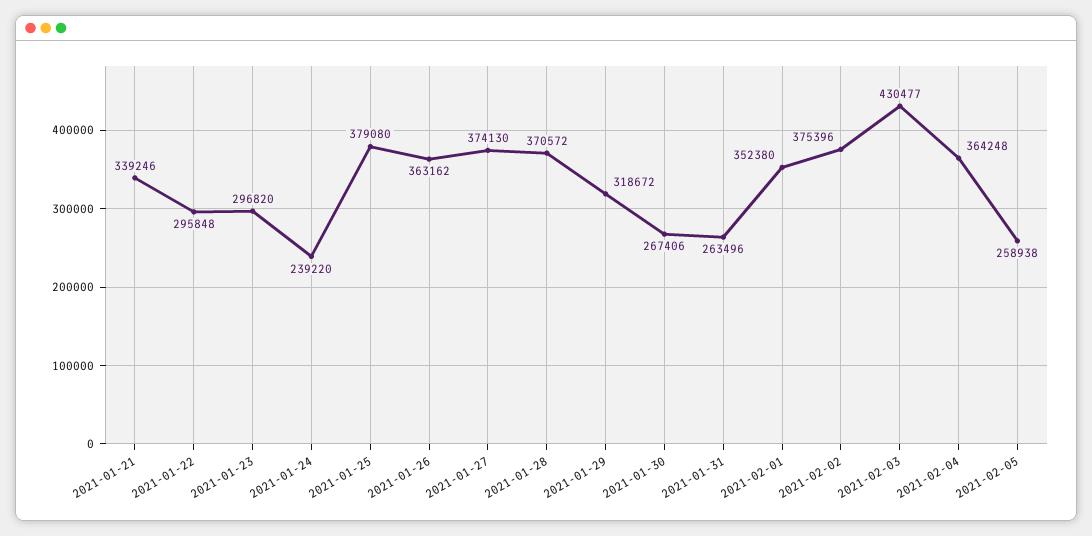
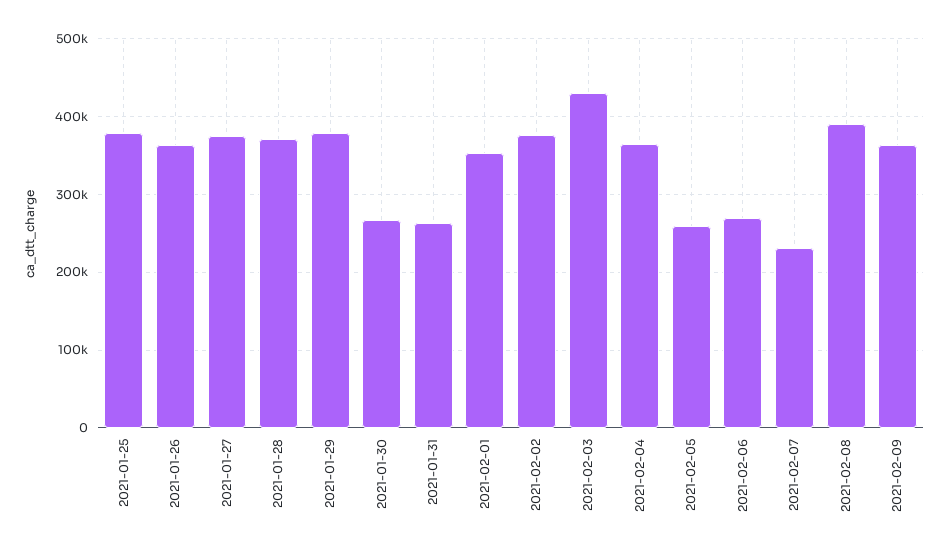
2021-01-21: 339246 -> none
2021-01-22: 295848 -> none
2021-01-23: 296820 -> none
2021-01-24: 239220 -> none
2021-01-29: 318672 -> 380000
2021-02-06: none -> 270000
2021-02-07: none -> 230000
2021-02-08: none -> 390000
2021-02-09: none -> 360000

